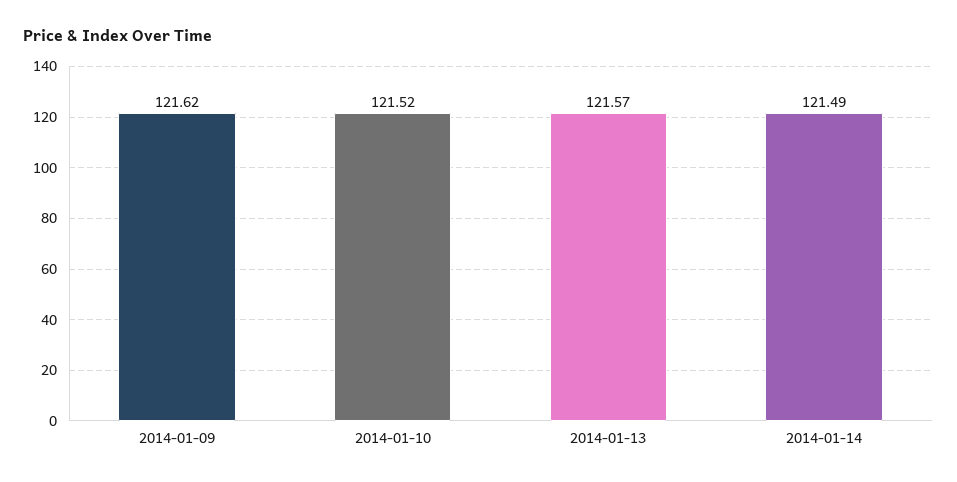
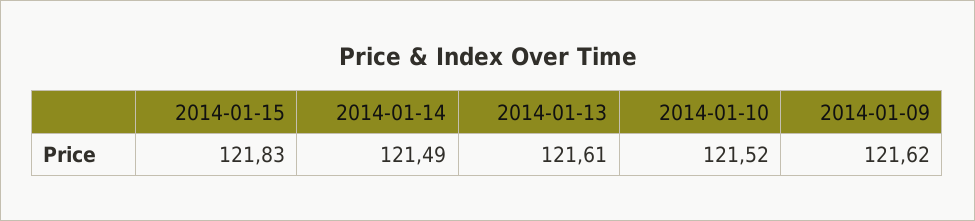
2014-01-13: 121.57 -> 121.61
2014-01-15: none -> 121.83

